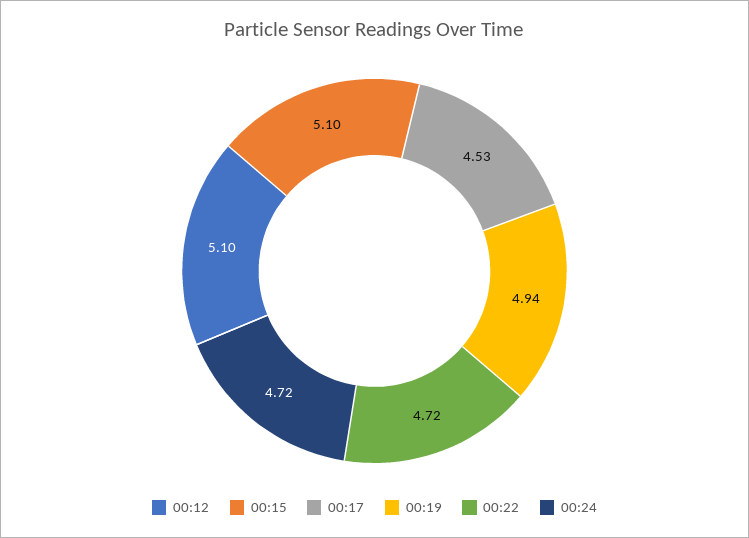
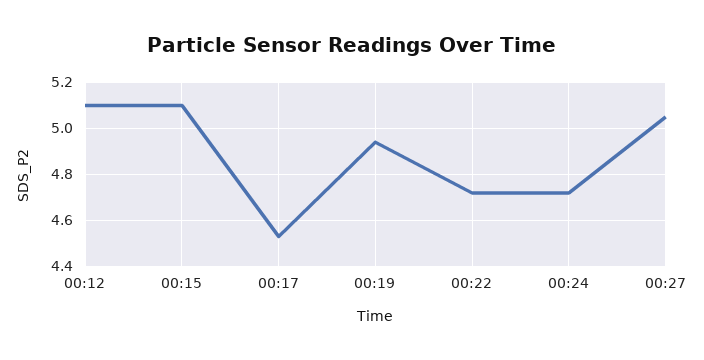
00:27: none -> 5.05

